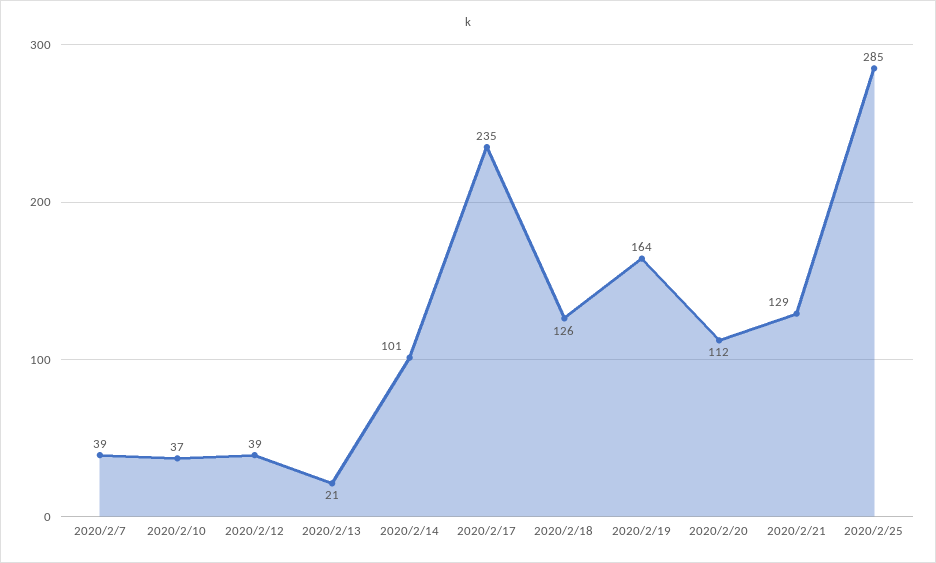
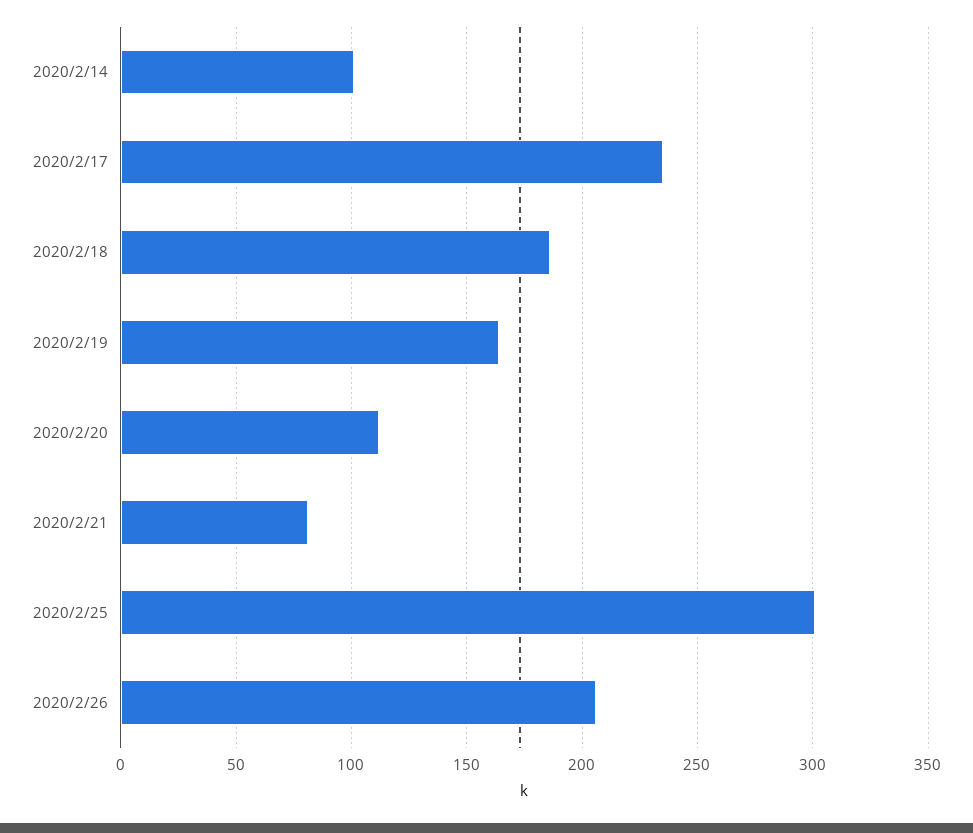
2020/2/7: 39 -> none
2020/2/10: 37 -> none
2020/2/12: 39 -> none
2020/2/13: 21 -> none
2020/2/18: 126 -> 185
2020/2/21: 129 -> 80
2020/2/25: 285 -> 300
2020/2/26: none -> 205

